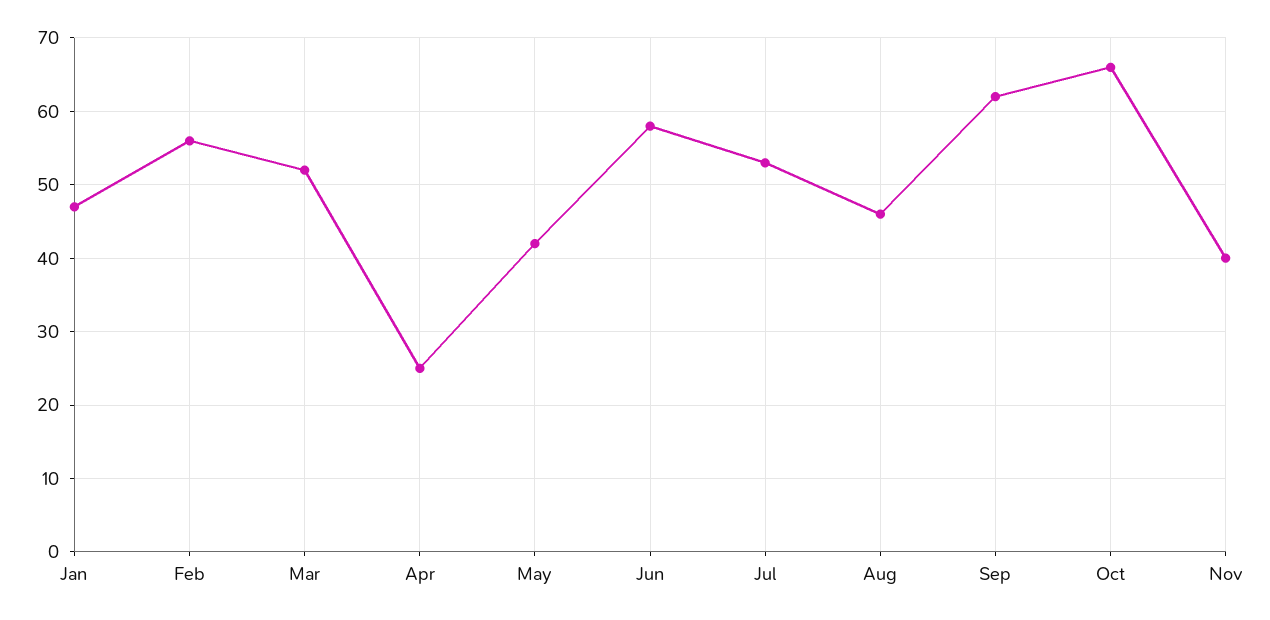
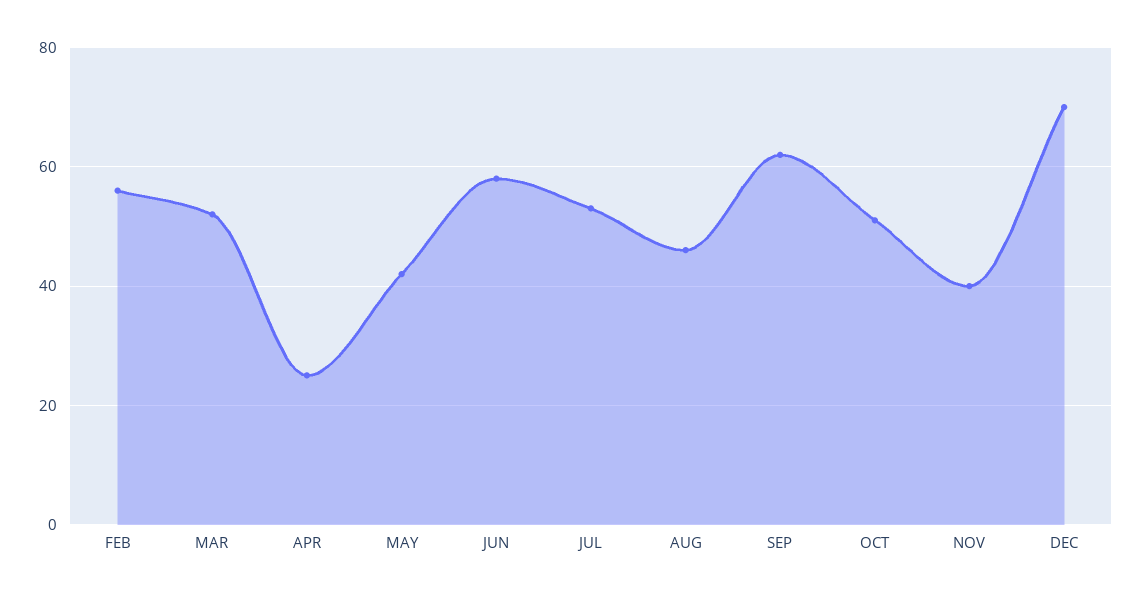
Jan: 47 -> none
Oct: 66 -> 50
DEC: none -> 70

